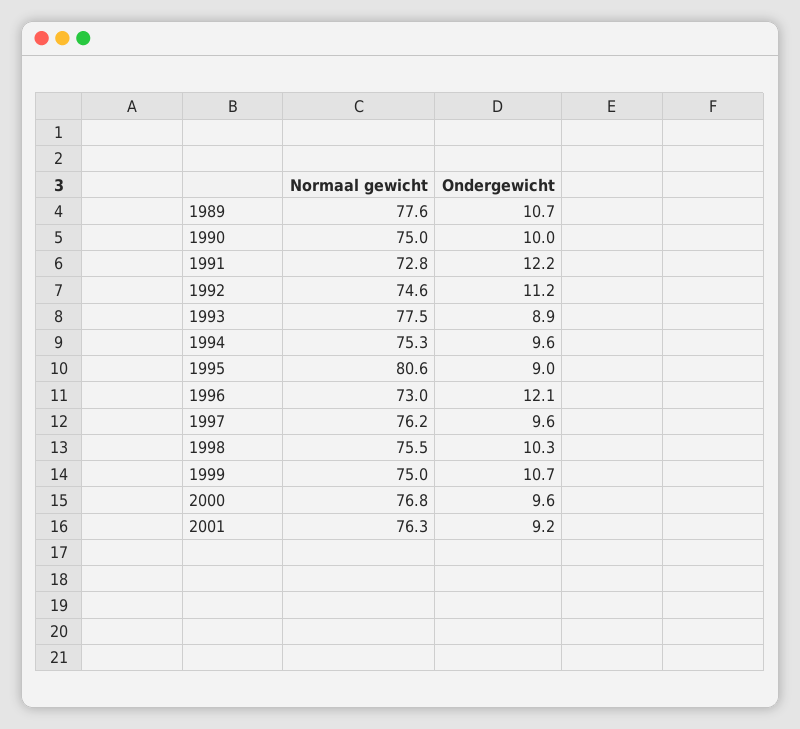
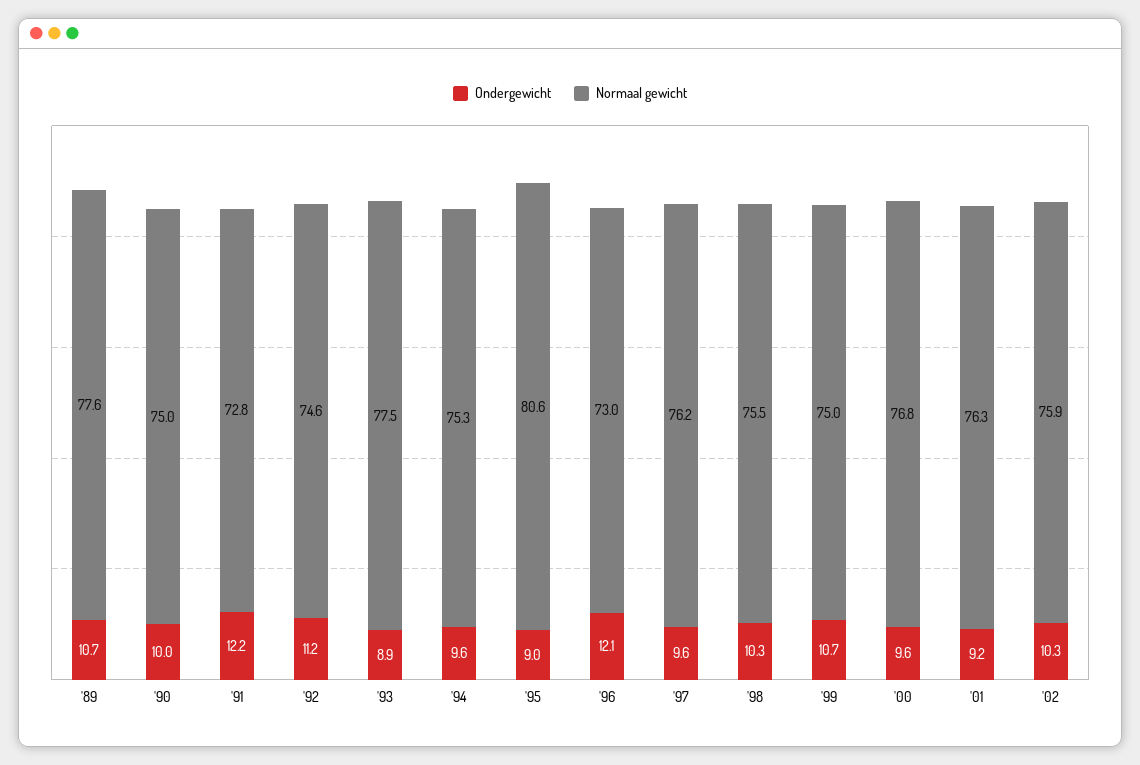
Ondergewicht, '02: none -> 10.3
Normaal gewicht, '02: none -> 75.9

